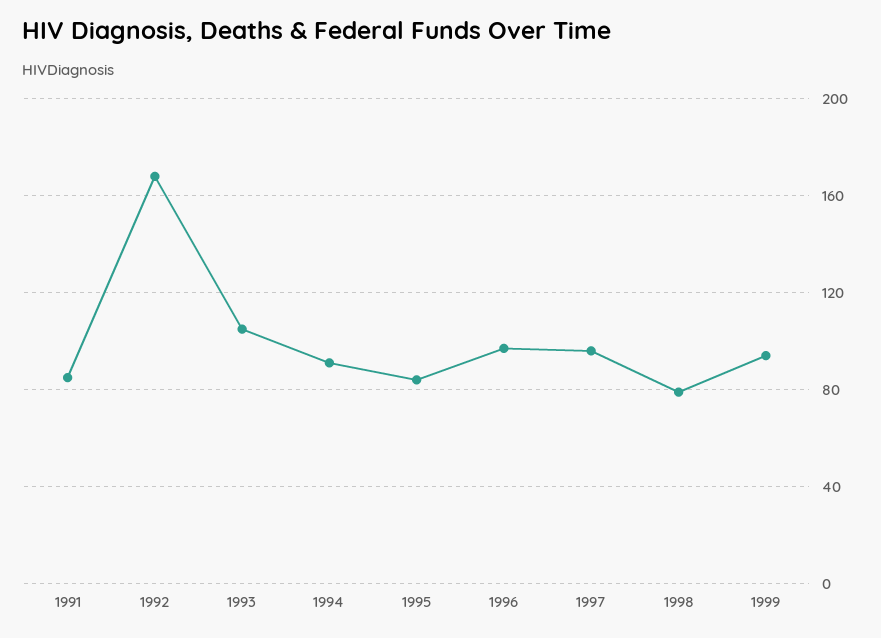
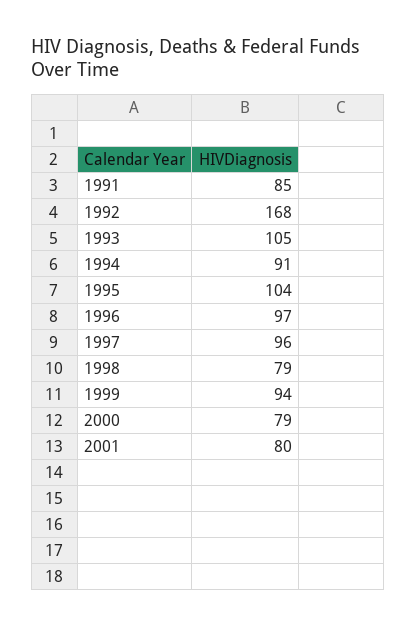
1995: 85 -> 104
2000: none -> 79
2001: none -> 80

